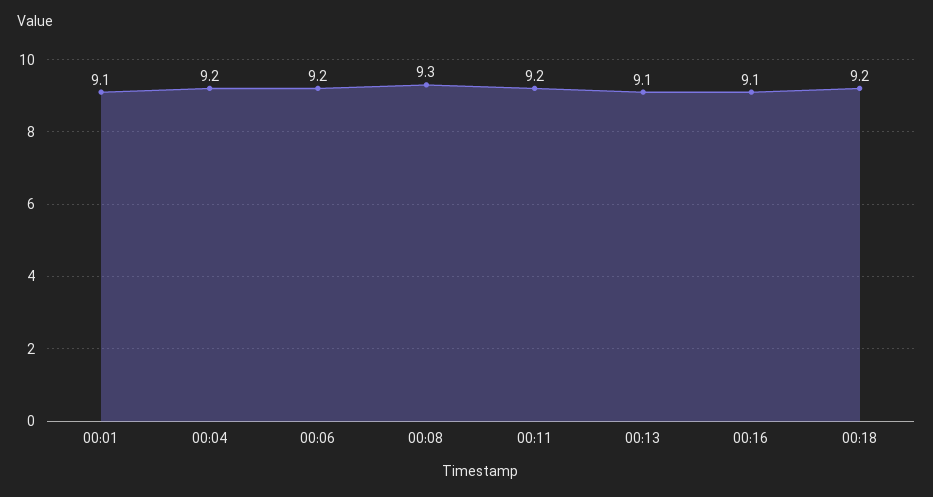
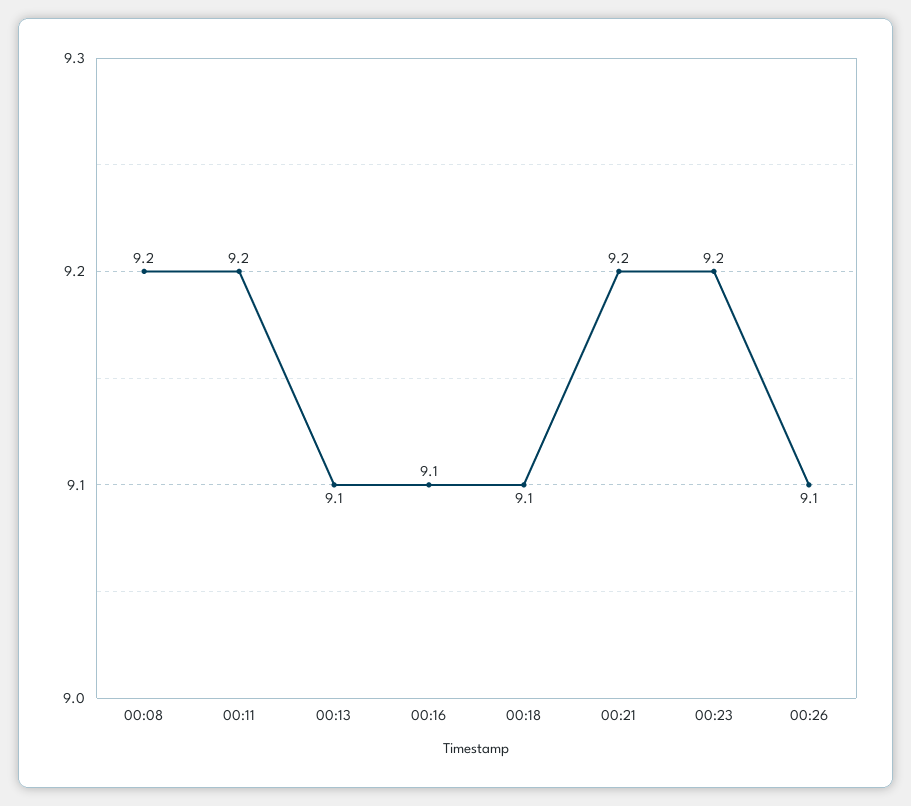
00:01: 9.1 -> none
00:04: 9.2 -> none
00:06: 9.2 -> none
00:08: 9.3 -> 9.2
00:18: 9.2 -> 9.1
00:21: none -> 9.2
00:23: none -> 9.2
00:26: none -> 9.1

